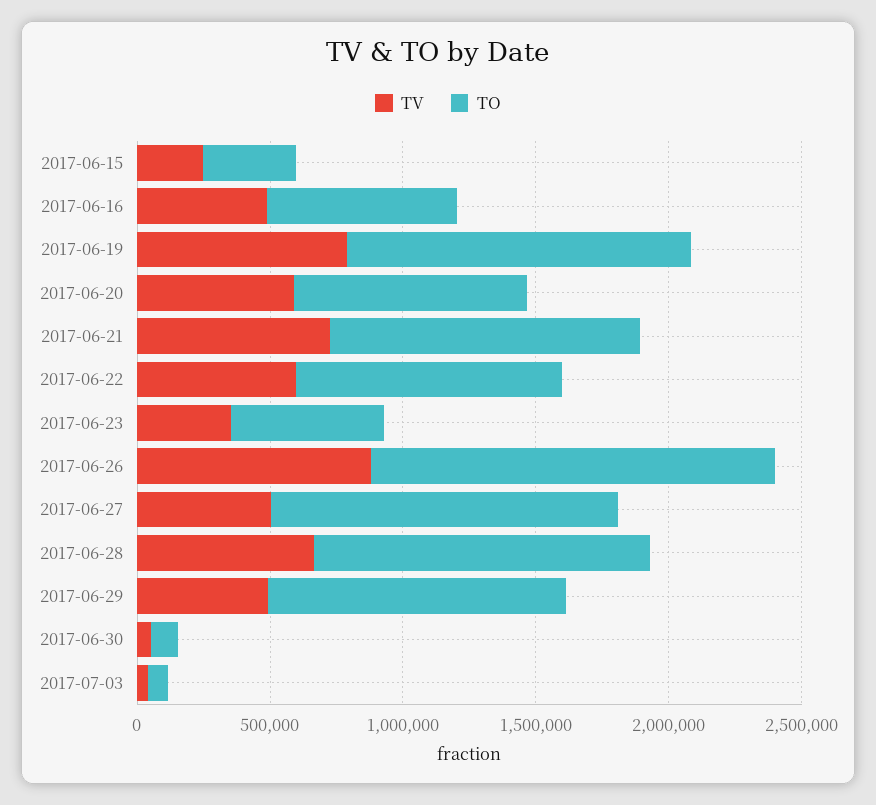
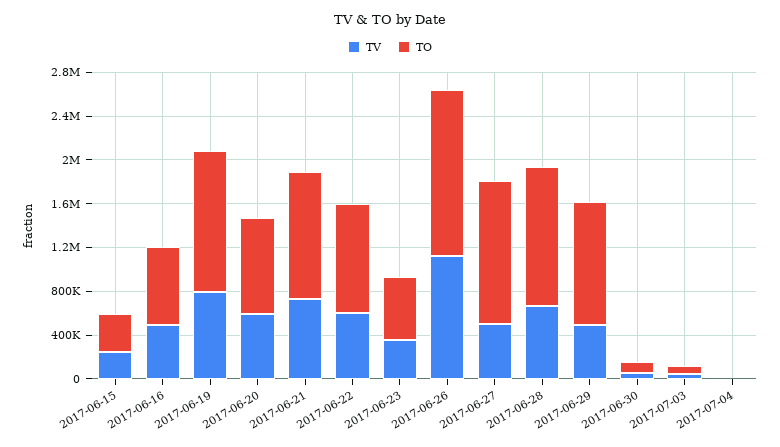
TV, 2017-06-26: 900000 -> 1100000
TV, 2017-07-04: none -> 0
TO, 2017-07-04: none -> 0

